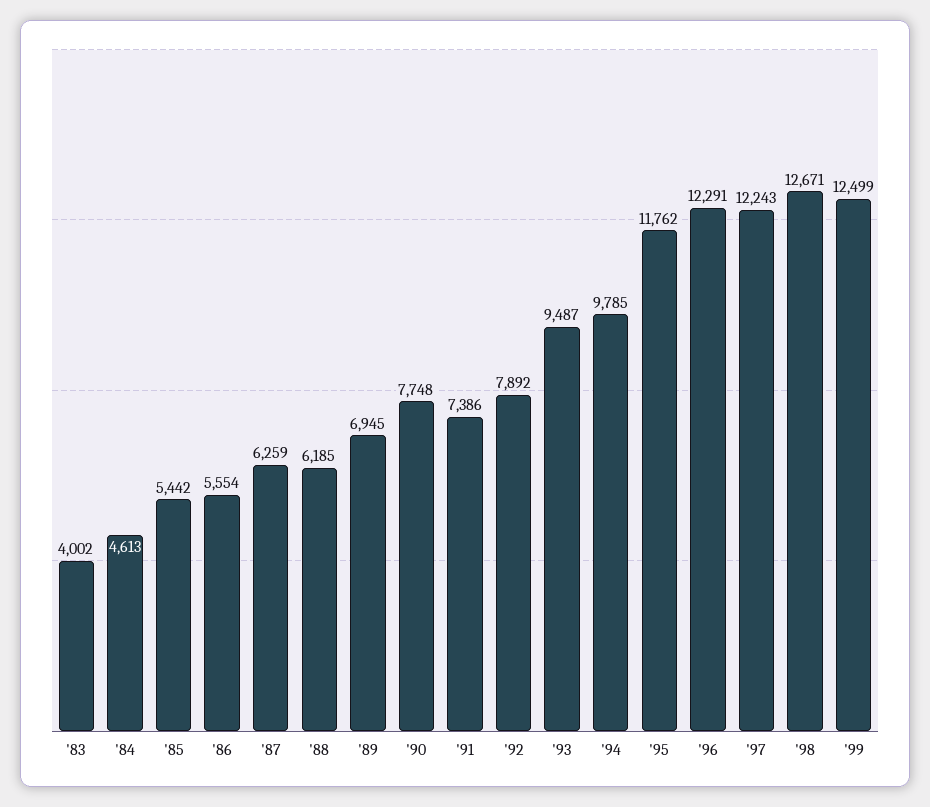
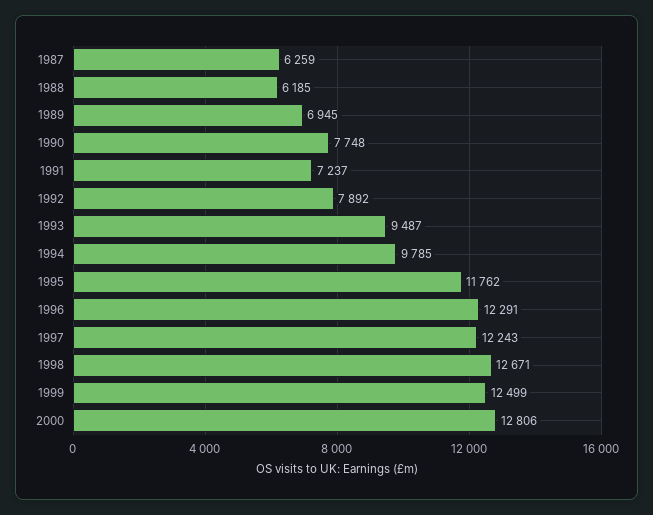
'83: 4002 -> none
'84: 4613 -> none
'85: 5442 -> none
'86: 5554 -> none
'91: 7386 -> 7237
2000: none -> 12806

